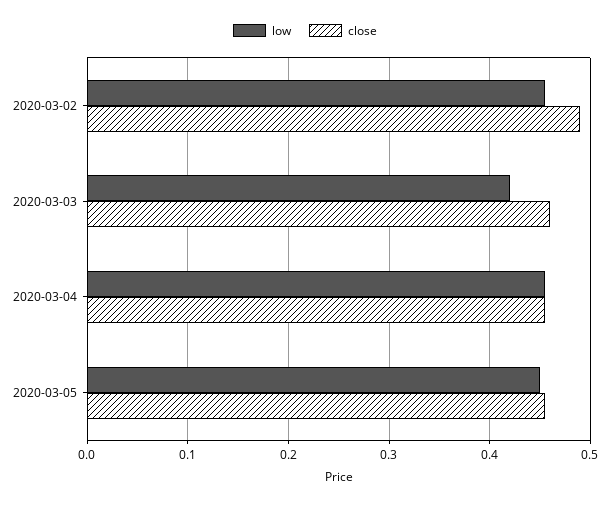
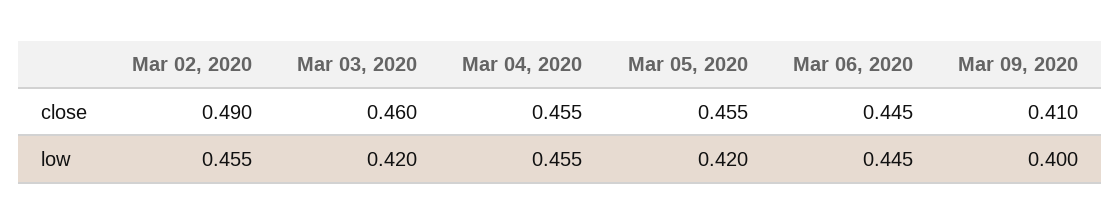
low, 2020-03-05: 0.45 -> 0.42
close, Mar 06, 2020: none -> 0.445
close, Mar 09, 2020: none -> 0.41
low, Mar 06, 2020: none -> 0.445
low, Mar 09, 2020: none -> 0.4

